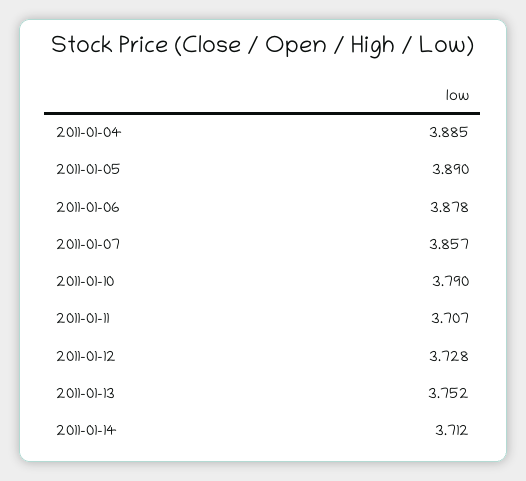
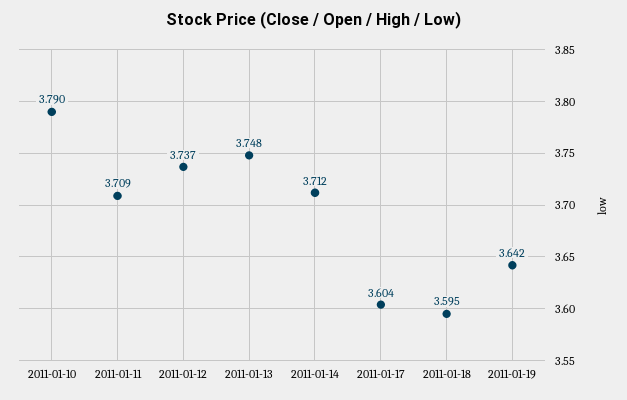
2011-01-04: 3.885 -> none
2011-01-05: 3.89 -> none
2011-01-06: 3.878 -> none
2011-01-07: 3.857 -> none
2011-01-11: 3.707 -> 3.709
2011-01-12: 3.728 -> 3.737
2011-01-13: 3.752 -> 3.748
2011-01-17: none -> 3.604
2011-01-18: none -> 3.595
2011-01-19: none -> 3.642

